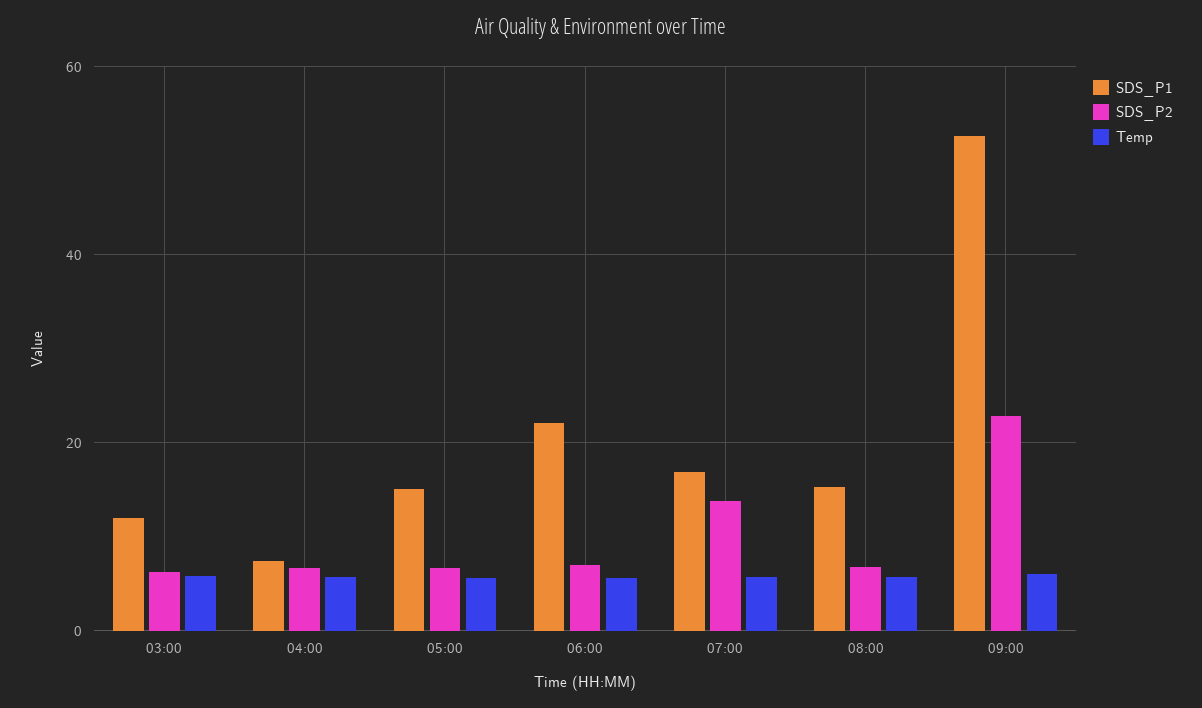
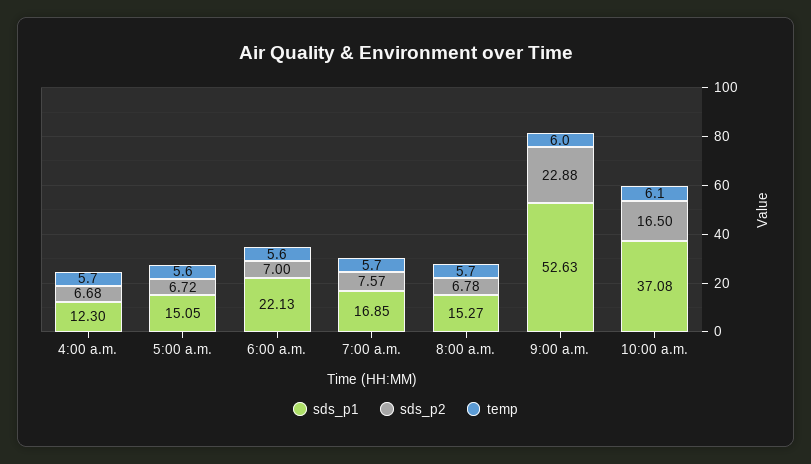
SDS_P1, 03:00: 12 -> none
SDS_P2, 03:00: 6 -> none
Temp, 03:00: 6 -> none
SDS_P1, 04:00: 8 -> 12.3
SDS_P2, 07:00: 14 -> 7.57
SDS_P1, 10:00 a.m.: none -> 37.08
SDS_P2, 10:00 a.m.: none -> 16.5
Temp, 10:00 a.m.: none -> 6.1

